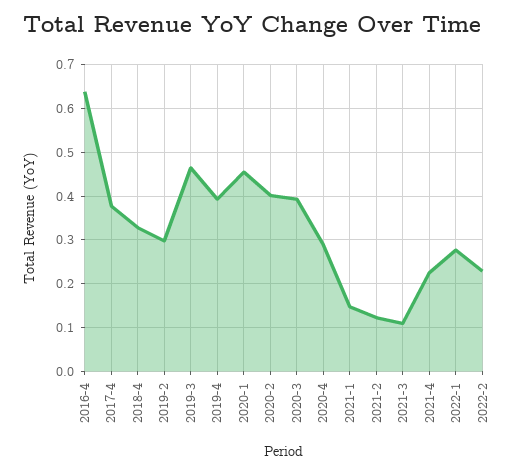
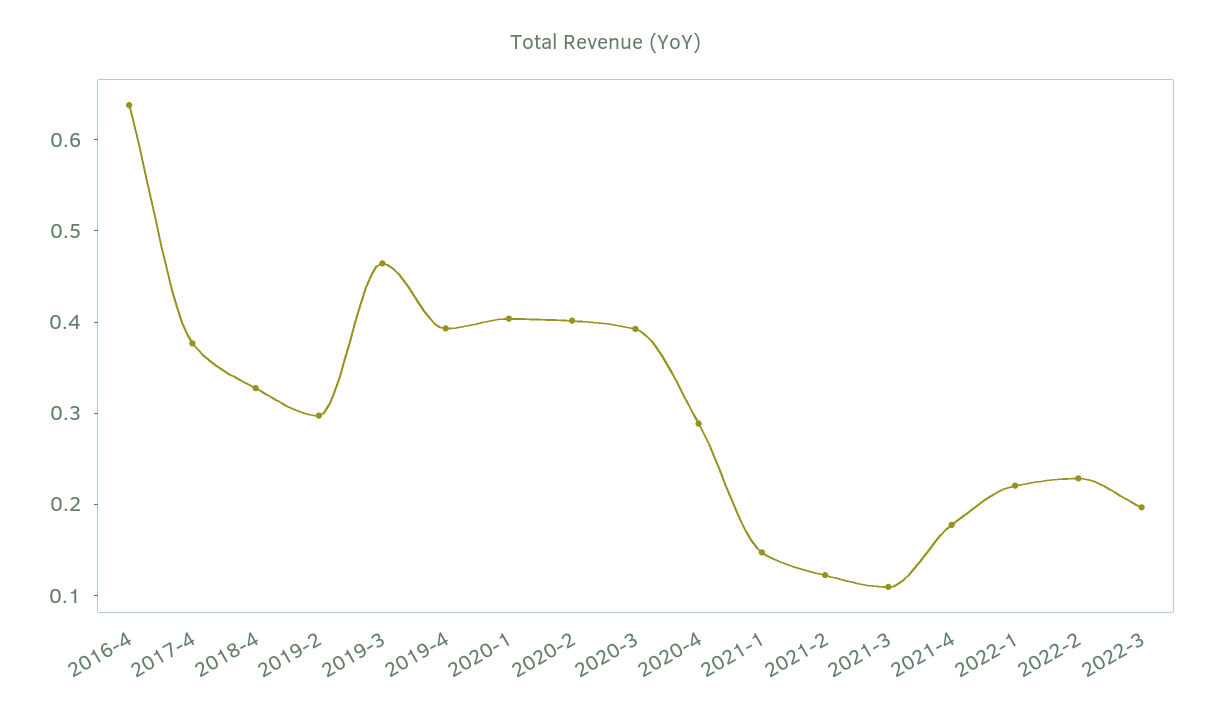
2020-1: 0.46 -> 0.4
2021-4: 0.22 -> 0.18
2022-1: 0.28 -> 0.22
2022-3: none -> 0.2

